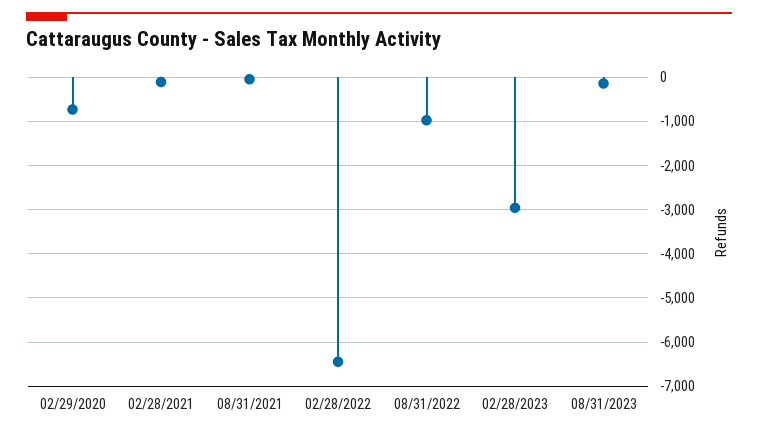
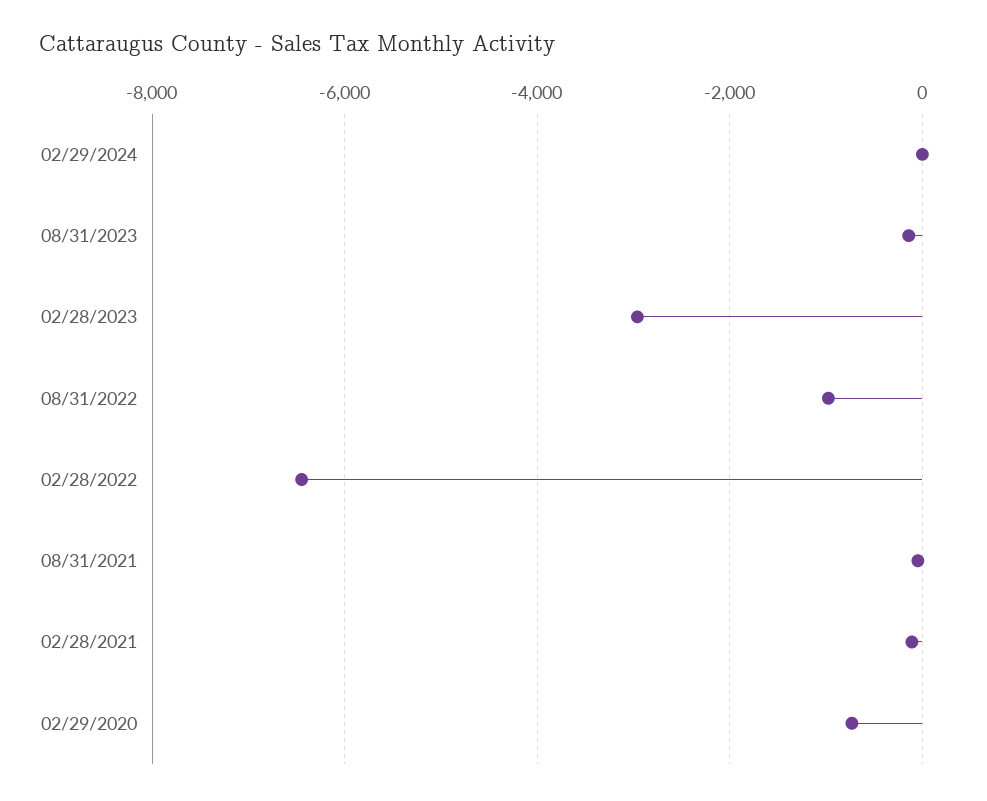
02/29/2024: none -> 0

